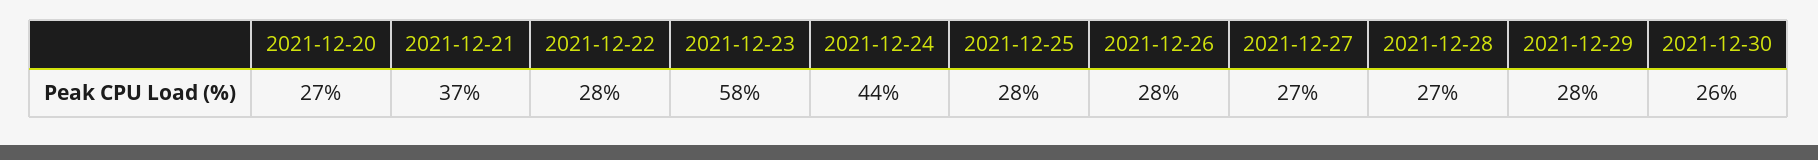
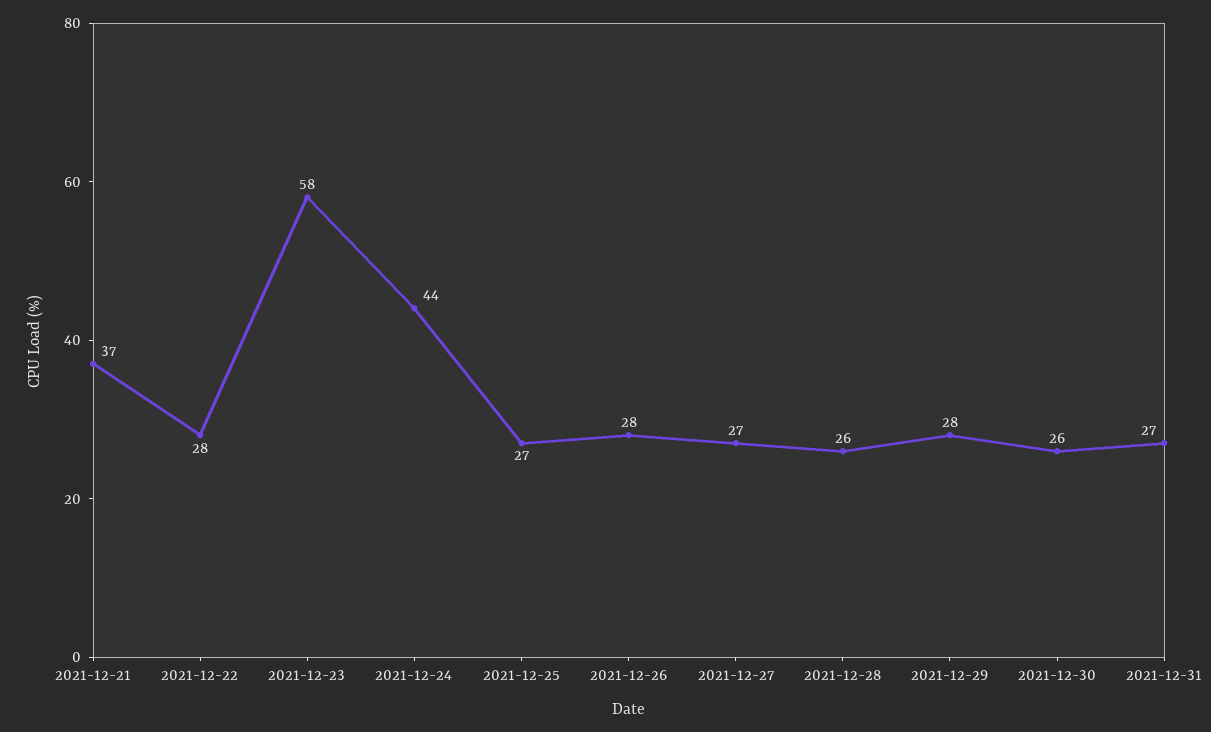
2021-12-20: 27 -> none
2021-12-25: 28 -> 27
2021-12-28: 27 -> 26
2021-12-31: none -> 27

